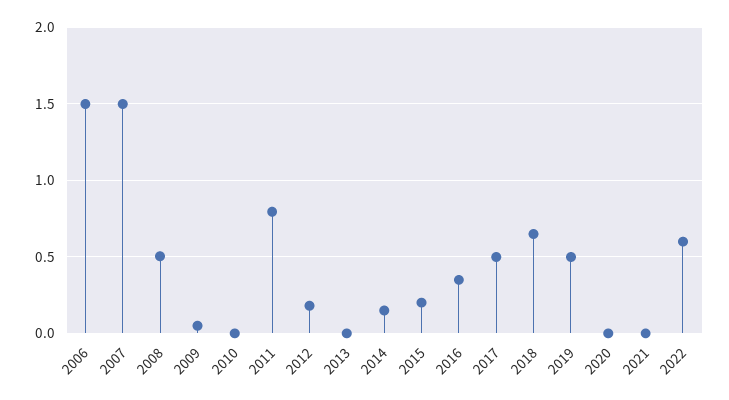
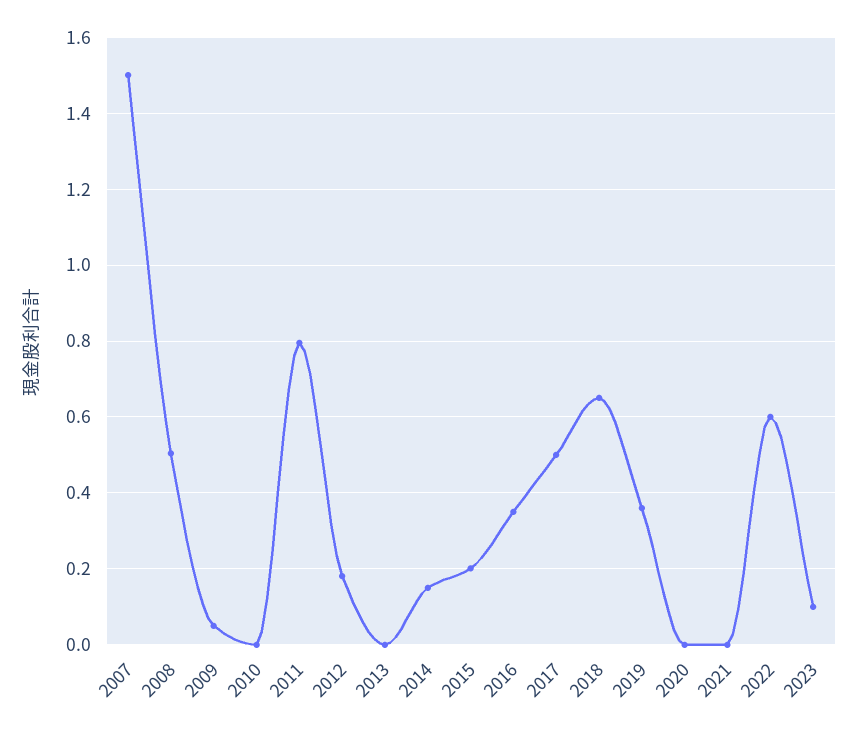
2006: 1.5 -> none
2019: 0.5 -> 0.36
2023: none -> 0.1

